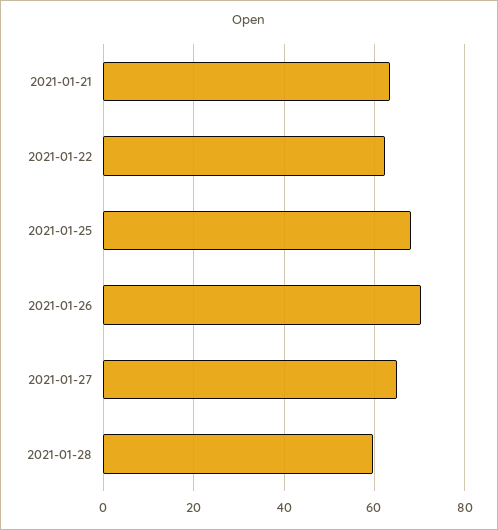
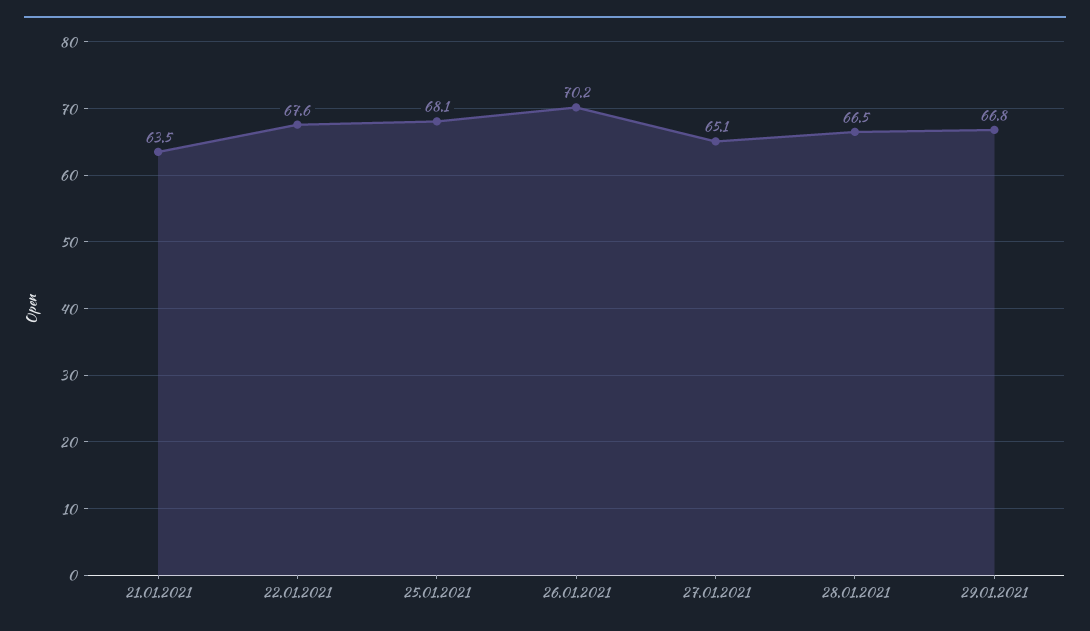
2021-01-22: 62 -> 67.6
2021-01-28: 60 -> 66.5
29.01.2021: none -> 66.8

